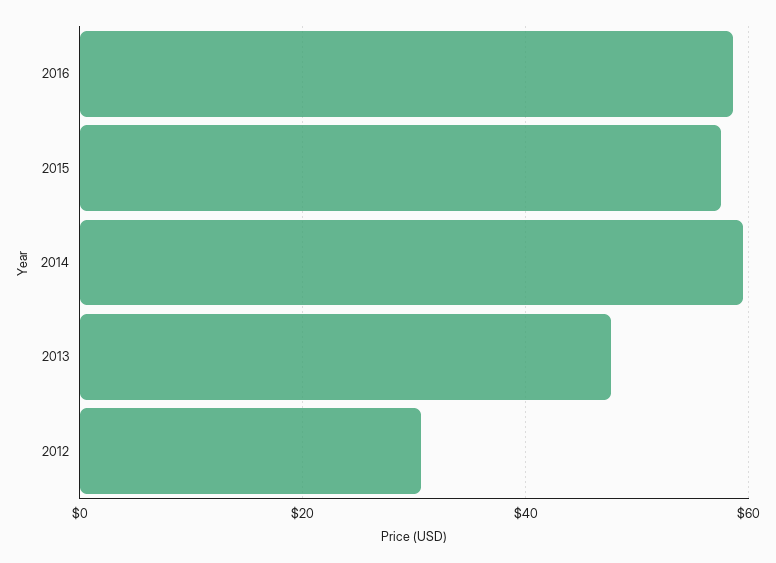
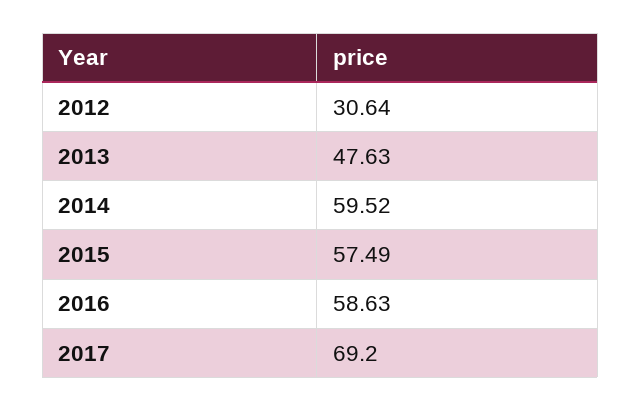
2017: none -> 69.2

